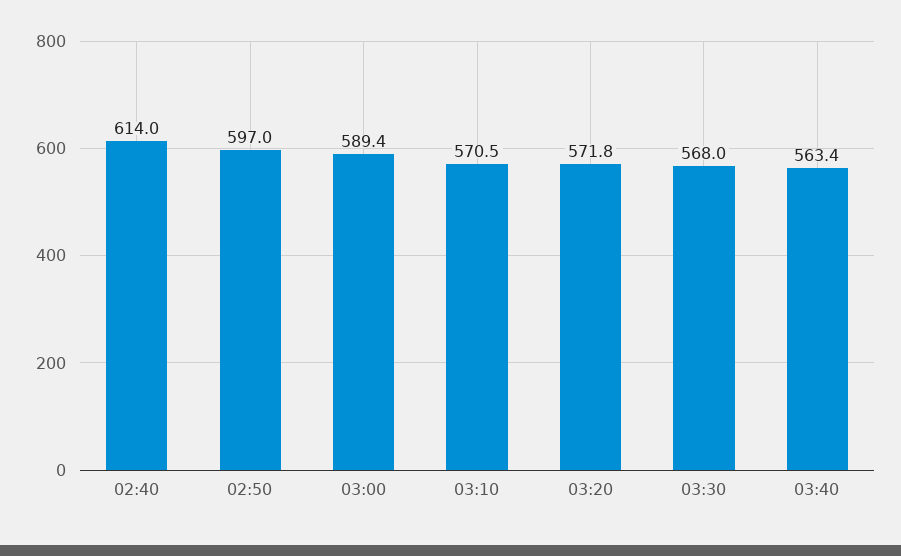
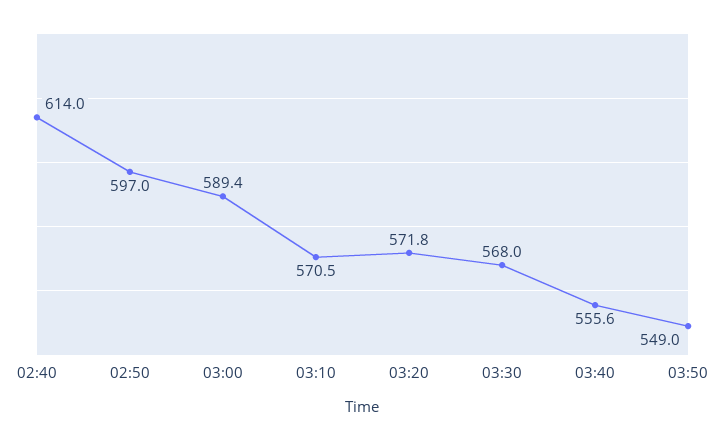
03:40: 563.4 -> 555.6
03:50: none -> 549

